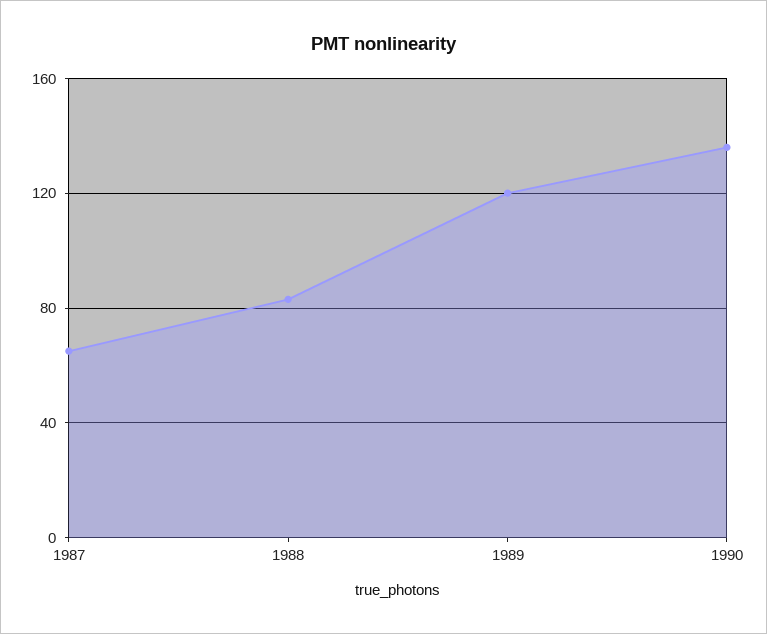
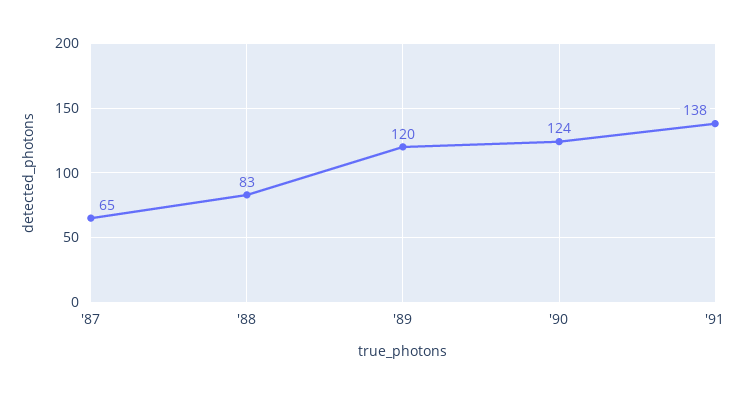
1990: 135 -> 124
'91: none -> 138

